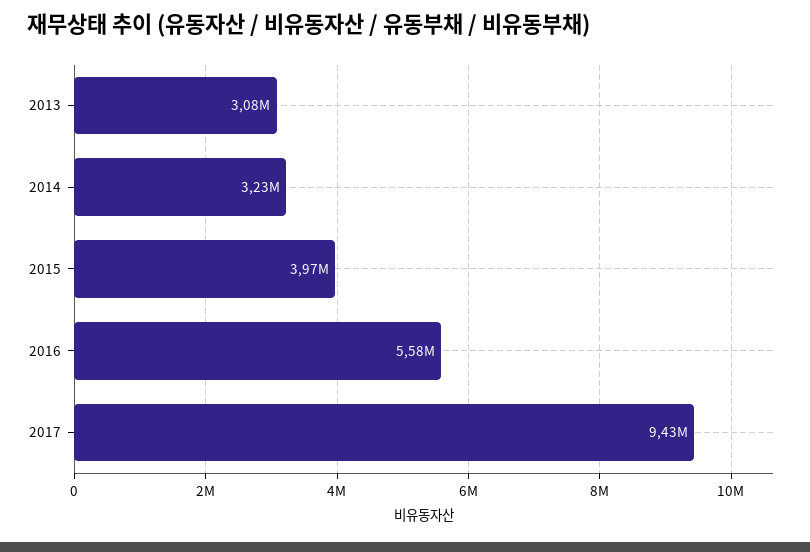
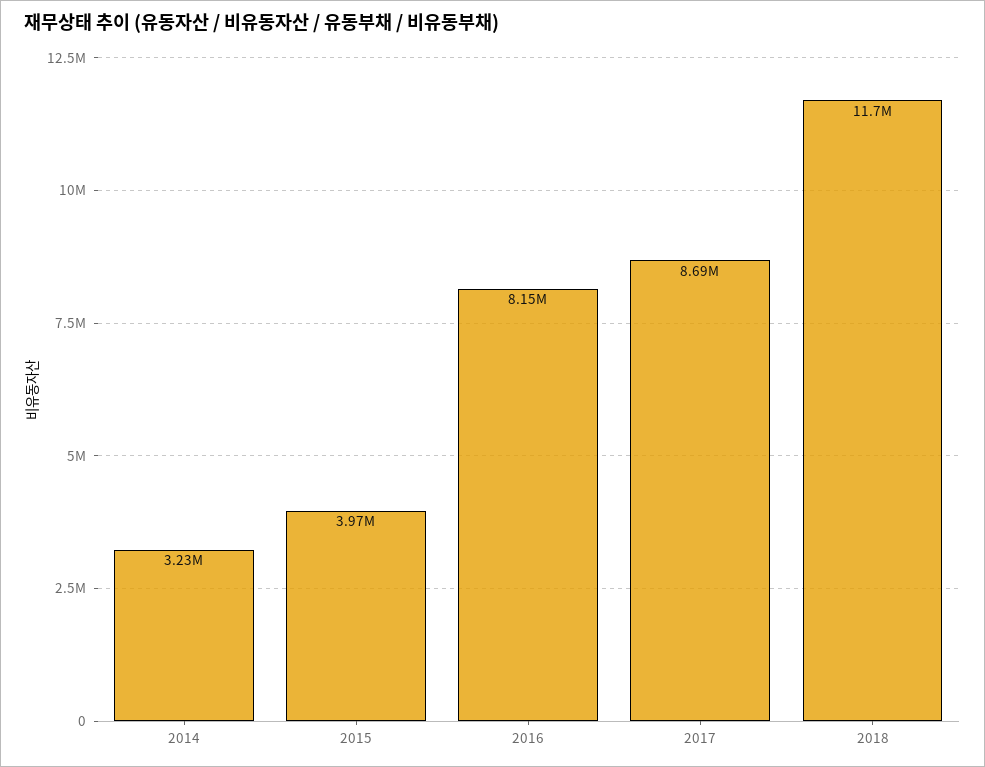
2013: 3080000 -> none
2016: 5580000 -> 8150000
2017: 9430000 -> 8690000
2018: none -> 11700000

